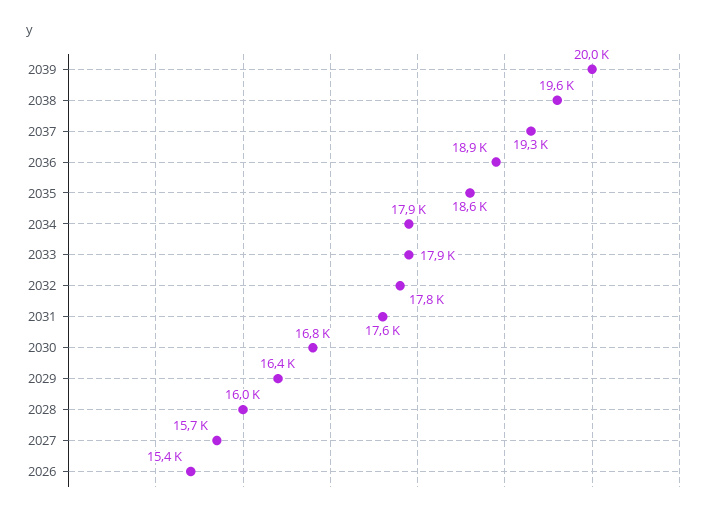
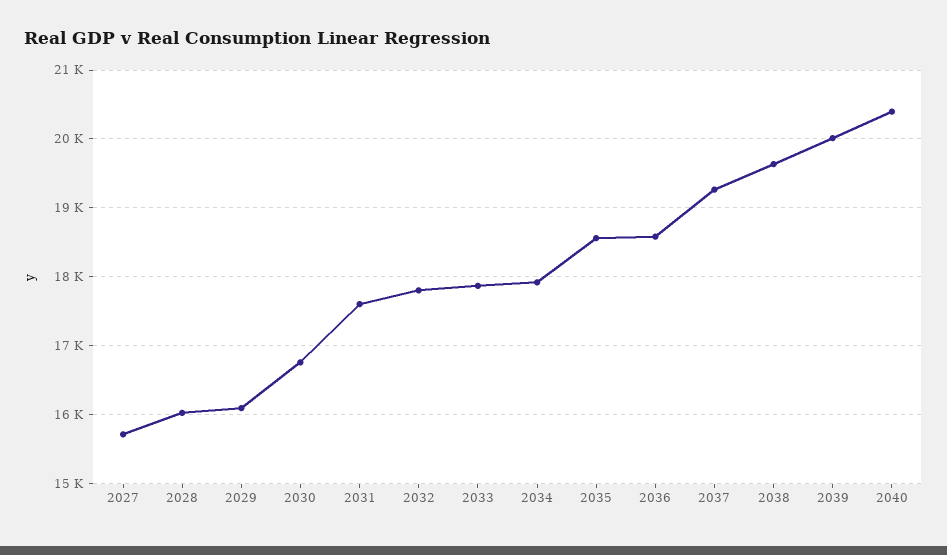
2036: 18900 -> 18600
2029: 16400 -> 16100
2026: 15400 -> none
2040: none -> 20400

